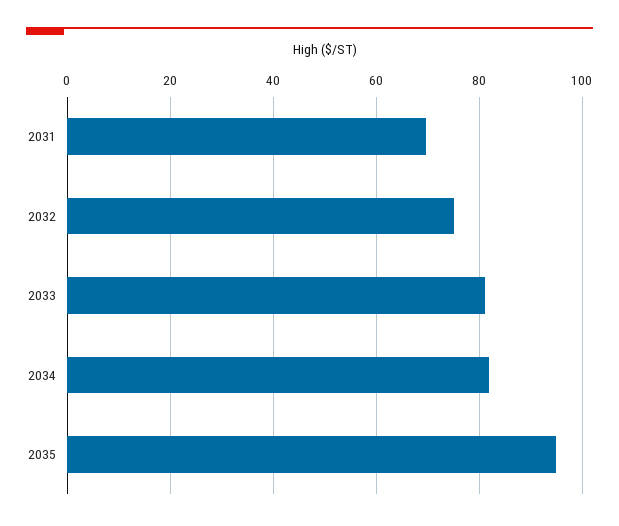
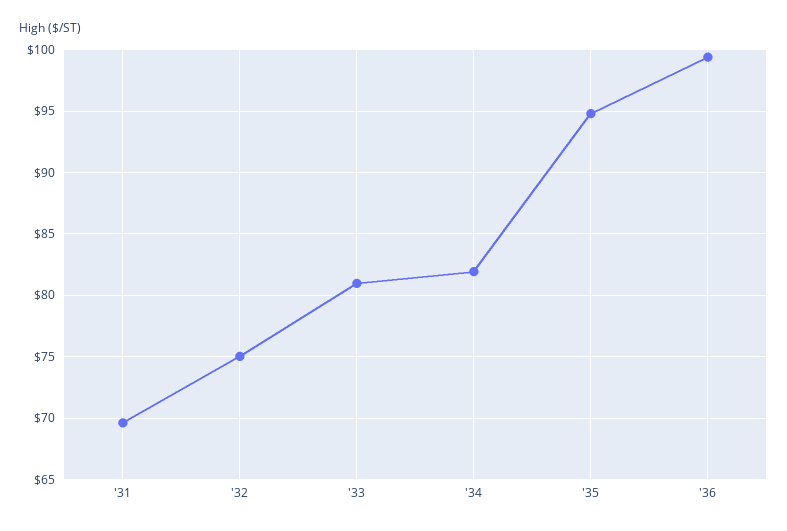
'36: none -> 99.5

